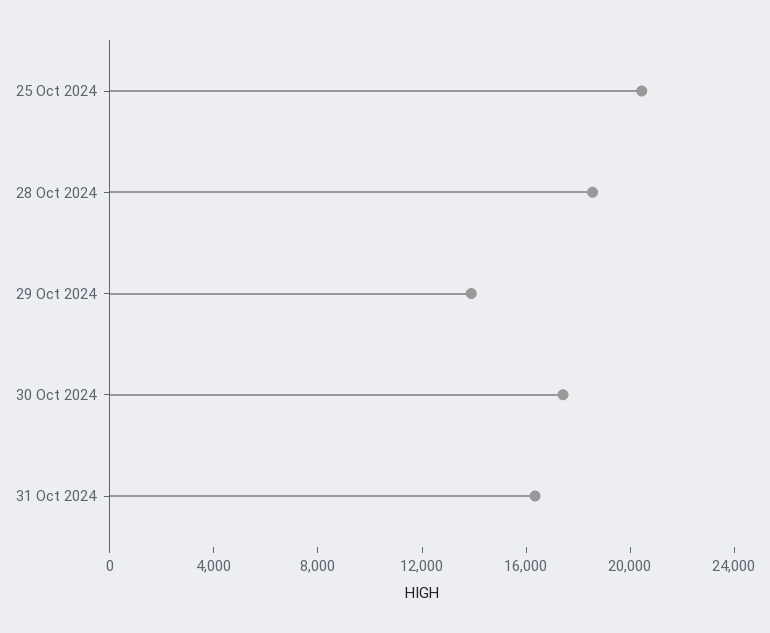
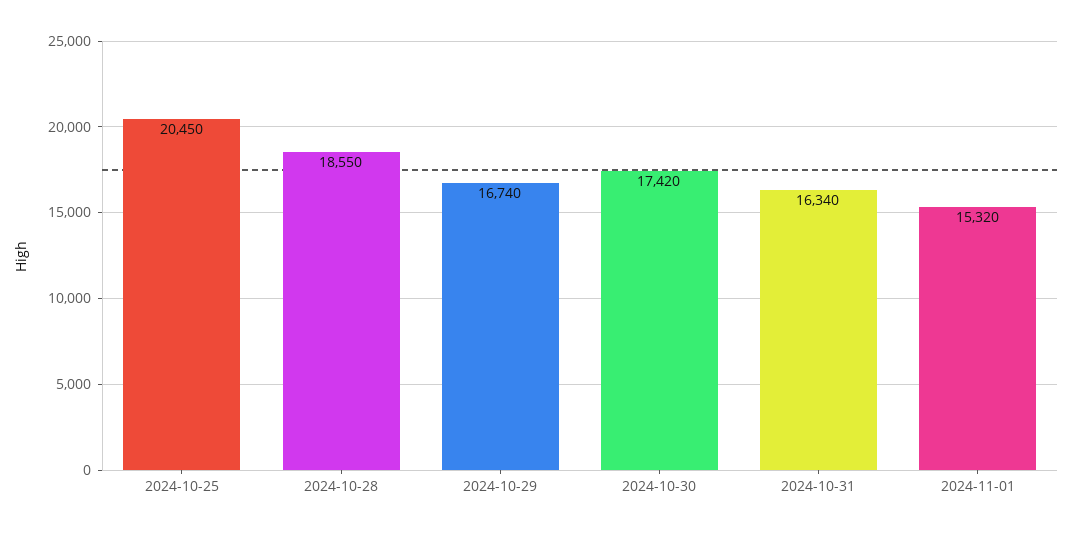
29 Oct 2024: 14000 -> 16740
2024-11-01: none -> 15320

